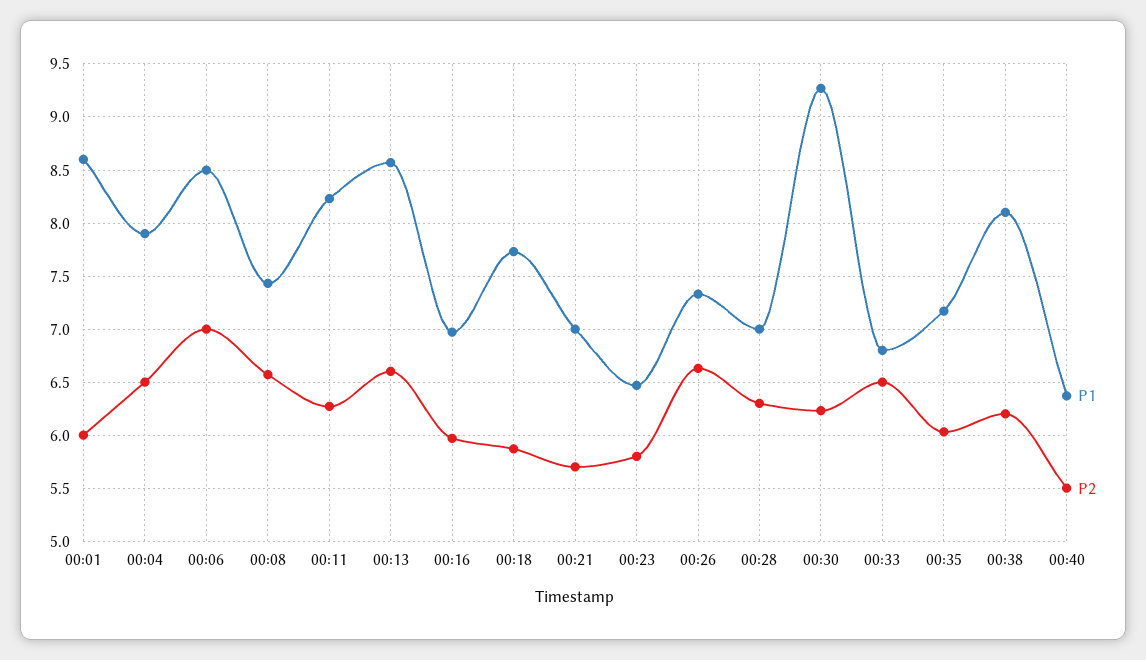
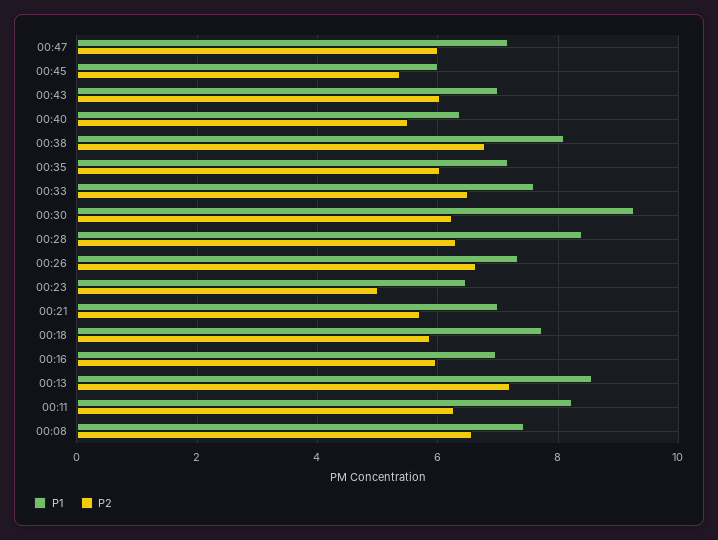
P1, 00:01: 8.6 -> none
P2, 00:01: 6 -> none
P1, 00:04: 7.9 -> none
P2, 00:04: 6.5 -> none
P1, 00:06: 8.5 -> none
P2, 00:06: 7 -> none
P2, 00:13: 6.6 -> 7.2
P2, 00:23: 5.8 -> 5
P1, 00:28: 7 -> 8.4
P1, 00:33: 6.8 -> 7.6
P2, 00:38: 6.2 -> 6.8
P1, 00:47: none -> 7.2
P2, 00:47: none -> 6
P1, 00:45: none -> 6
P2, 00:45: none -> 5.4
P1, 00:43: none -> 7
P2, 00:43: none -> 6

